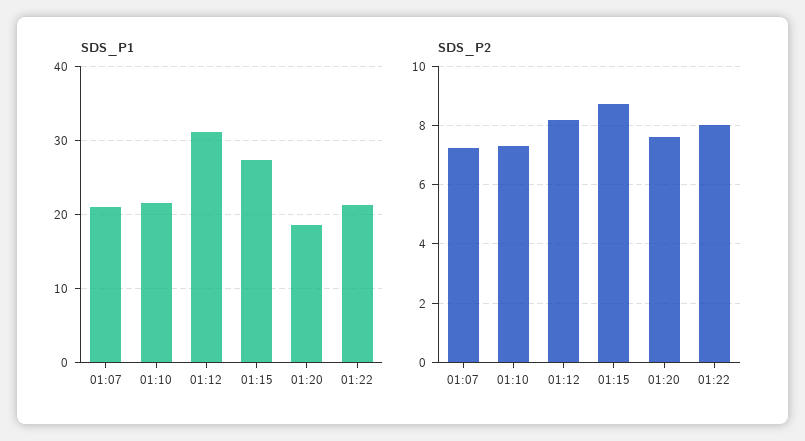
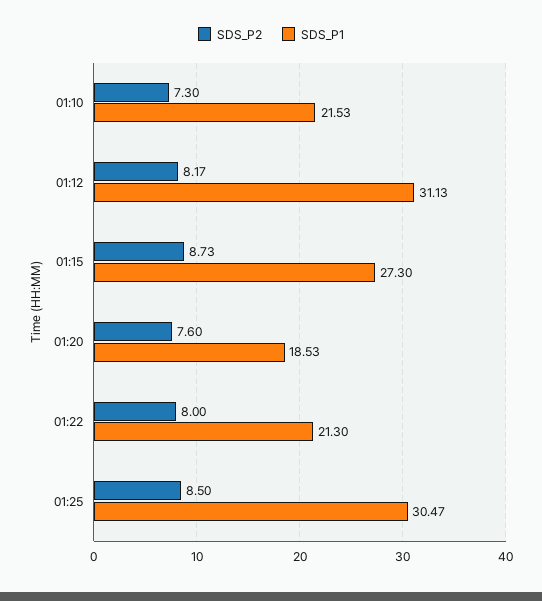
SDS_P1, 01:07: 21 -> none
SDS_P2, 01:07: 7.25 -> none
SDS_P2, 01:25: none -> 8.5
SDS_P1, 01:25: none -> 30.47

